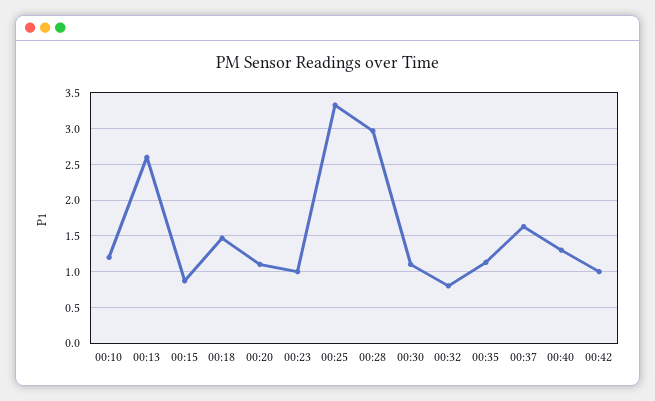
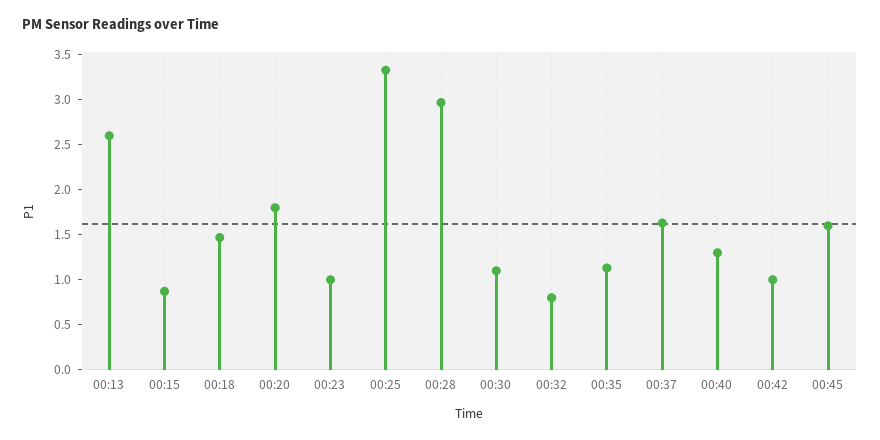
00:10: 1.2 -> none
00:20: 1.1 -> 1.8
00:45: none -> 1.6

